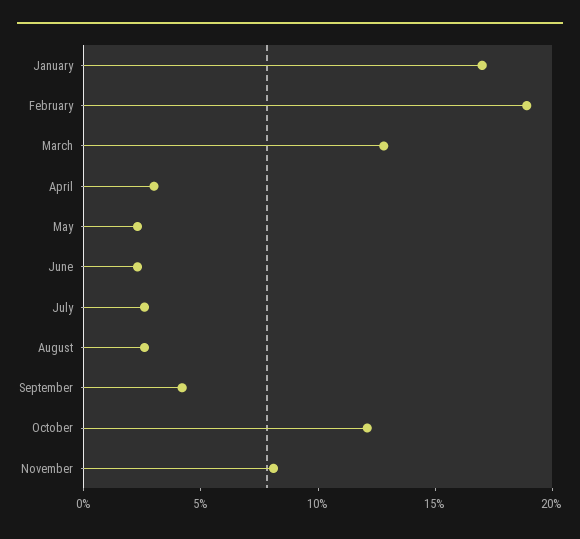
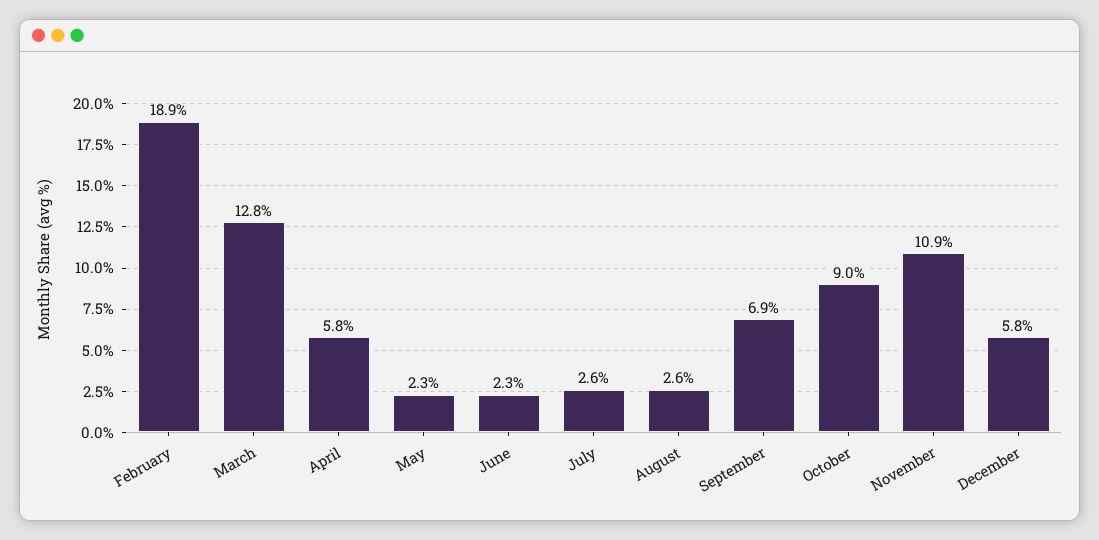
January: 17 -> none
April: 3 -> 5.8
September: 4 -> 6.9
October: 12 -> 9
November: 8 -> 10.9
December: none -> 5.8

